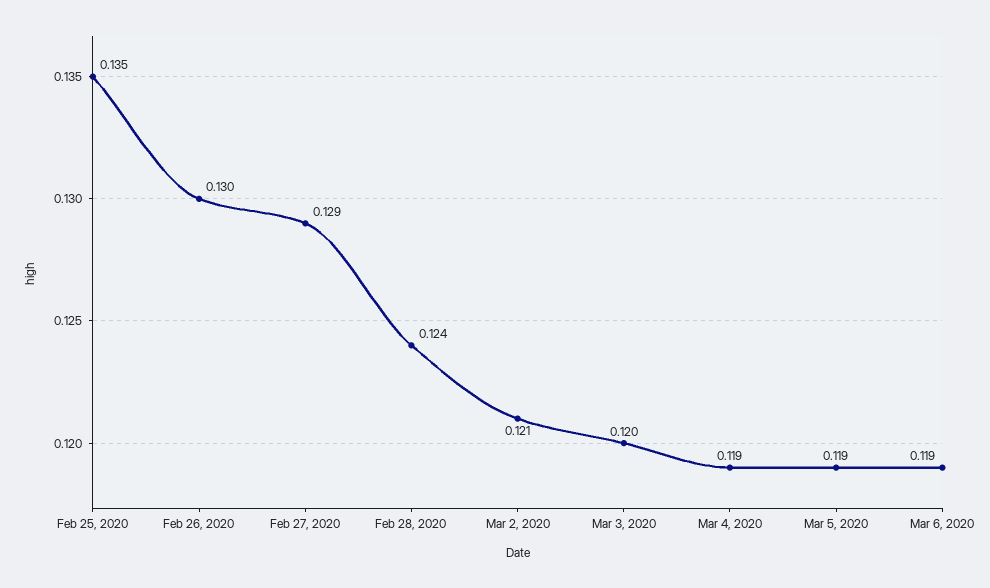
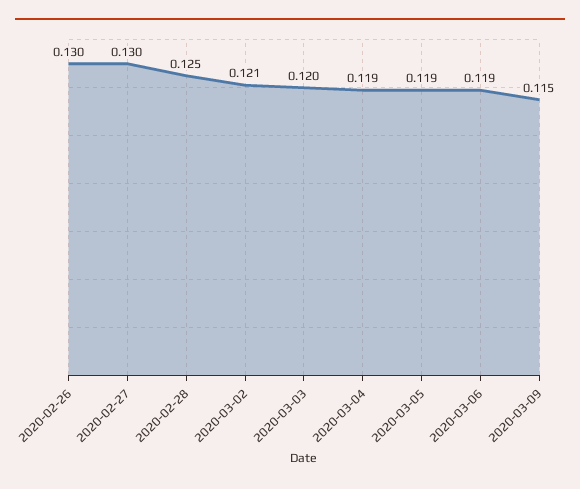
Feb 25, 2020: 0.135 -> none
Feb 27, 2020: 0.129 -> 0.13
Feb 28, 2020: 0.124 -> 0.125
2020-03-09: none -> 0.115

